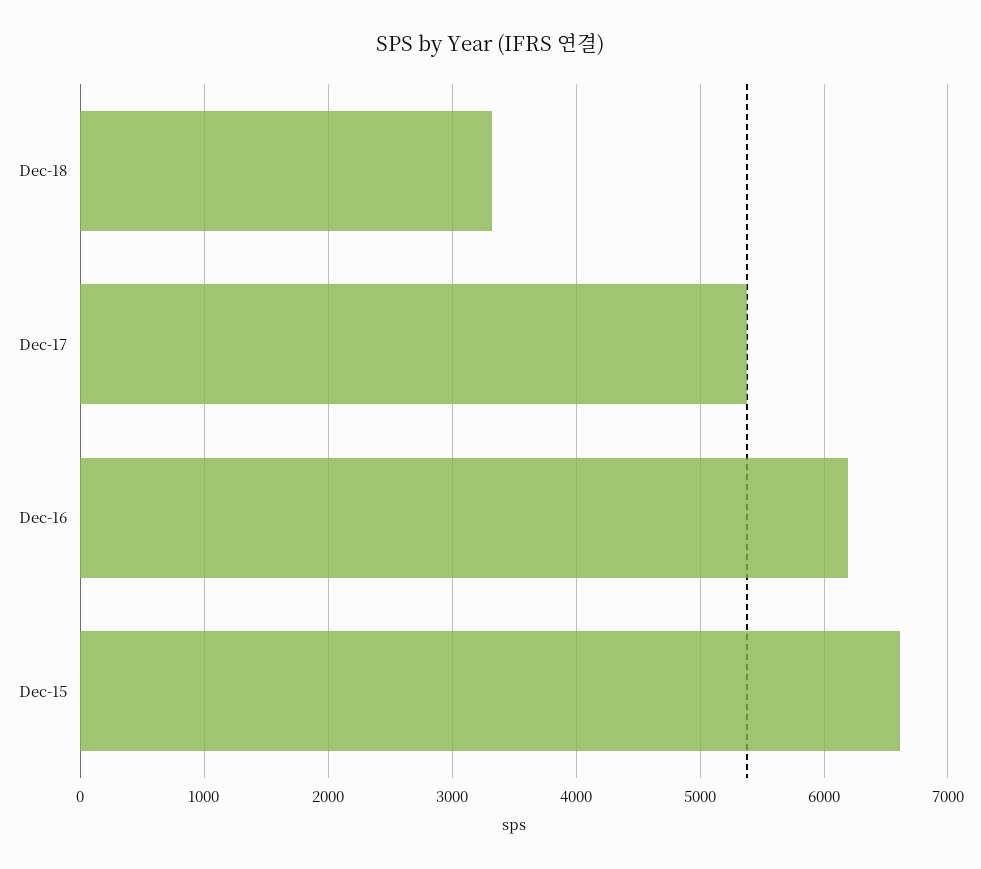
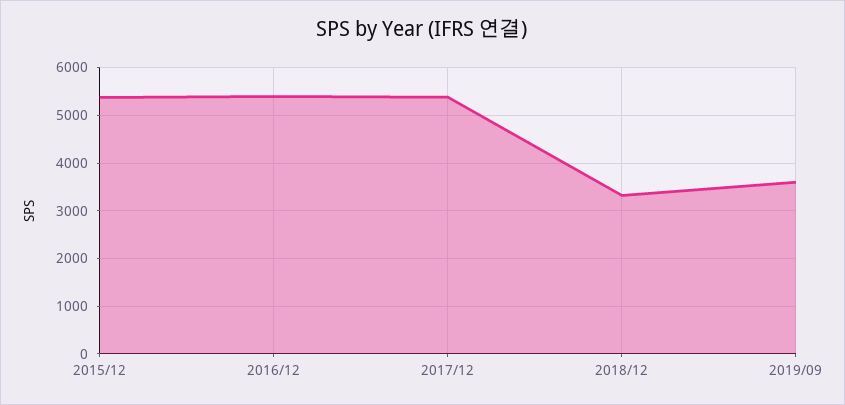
Dec-16: 6200 -> 5400
Dec-15: 6600 -> 5400
2019/09: none -> 3600

